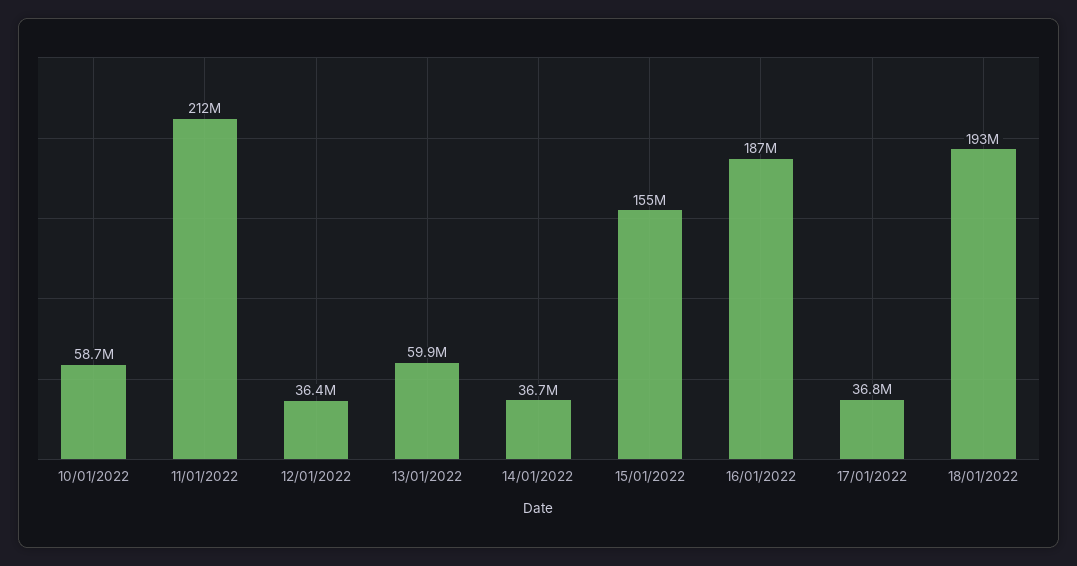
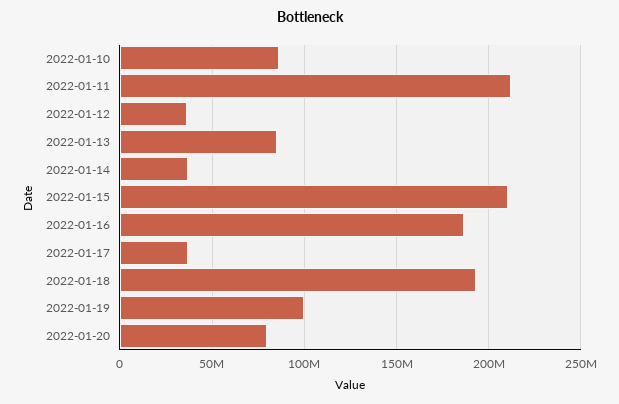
10/01/2022: 58700000 -> 85000000
13/01/2022: 59900000 -> 85000000
15/01/2022: 155000000 -> 210000000
2022-01-19: none -> 100000000
2022-01-20: none -> 80000000

